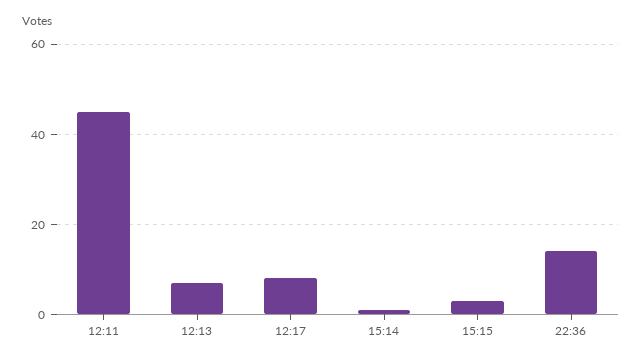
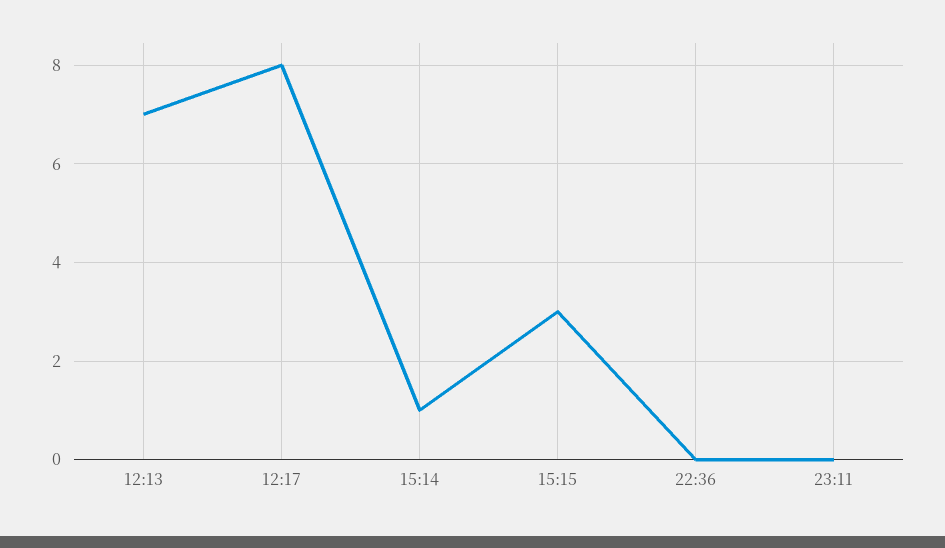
12:11: 45 -> none
22:36: 15 -> 0
23:11: none -> 0

